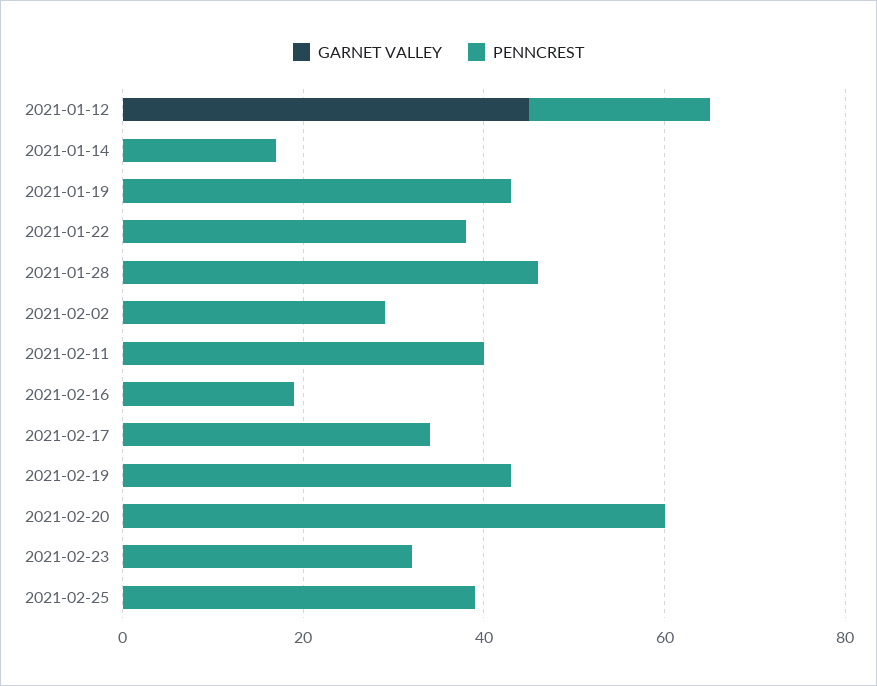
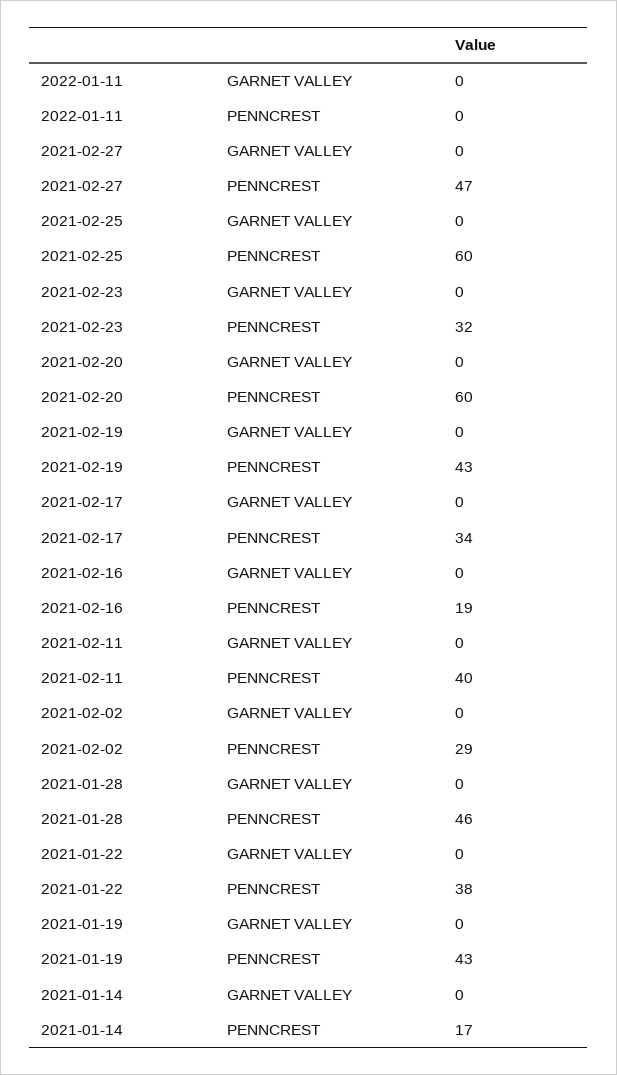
GARNET VALLEY, 2021-01-12: 45 -> none
PENNCREST, 2021-01-12: 20 -> none
PENNCREST, 2021-02-25: 40 -> 60
GARNET VALLEY, 2022-01-11: none -> 0
PENNCREST, 2022-01-11: none -> 0
GARNET VALLEY, 2021-02-27: none -> 0
PENNCREST, 2021-02-27: none -> 47

